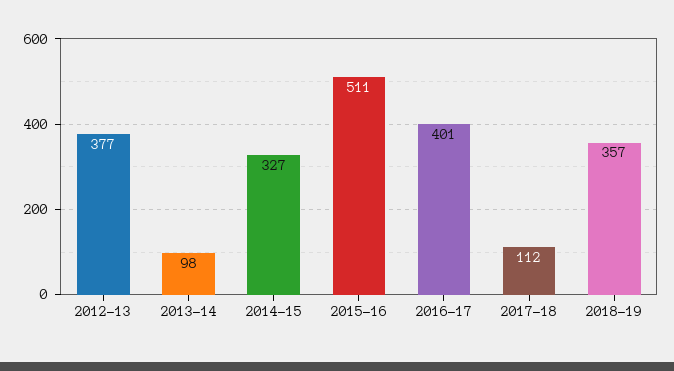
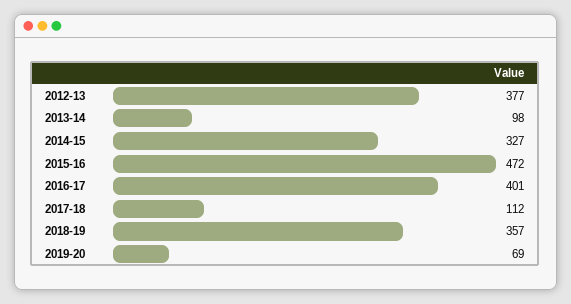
2015-16: 511 -> 472
2019-20: none -> 69

